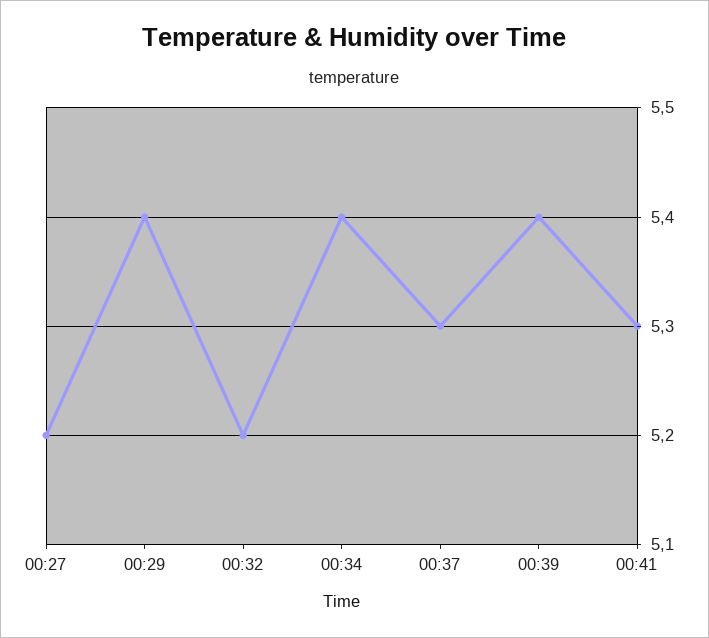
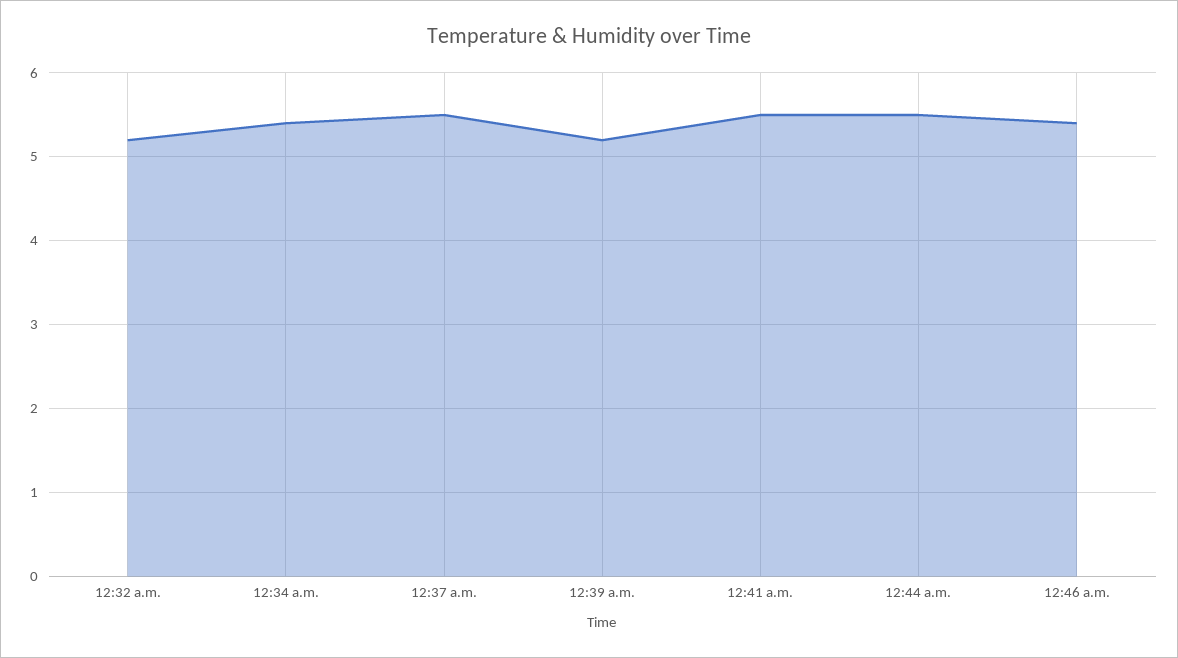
00:27: 5.2 -> none
00:29: 5.4 -> none
00:37: 5.3 -> 5.5
00:39: 5.4 -> 5.2
00:41: 5.3 -> 5.5
12:44 a.m.: none -> 5.5
12:46 a.m.: none -> 5.4

